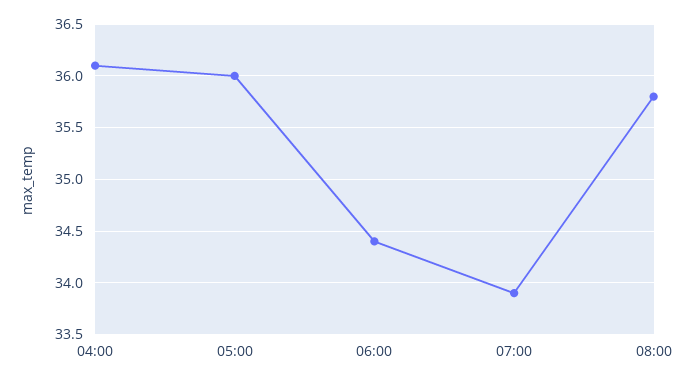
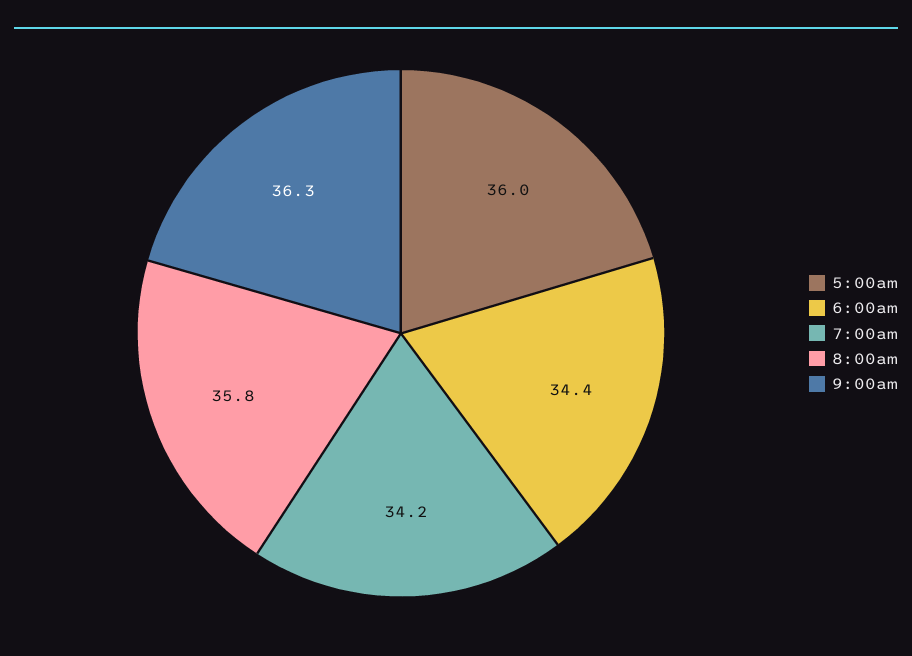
04:00: 36.1 -> none
07:00: 33.9 -> 34.2
9:00am: none -> 36.3

